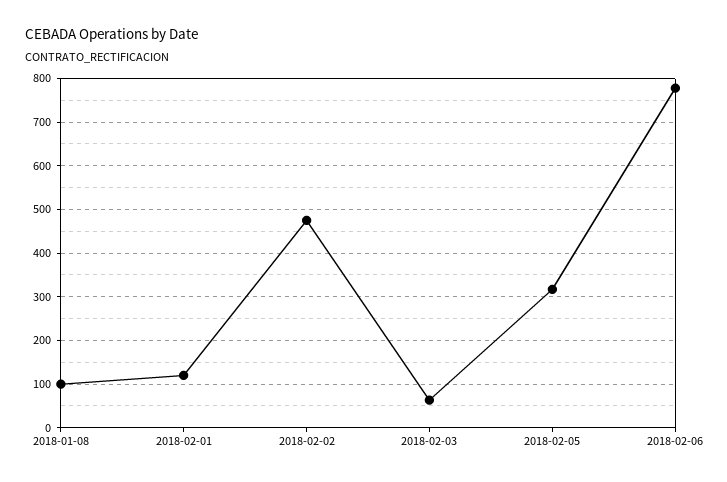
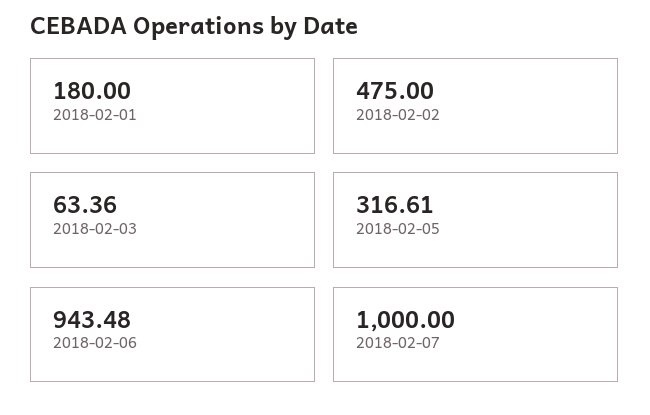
2018-01-08: 100 -> none
2018-02-01: 120 -> 180
2018-02-06: 780 -> 943.48
2018-02-07: none -> 1000

